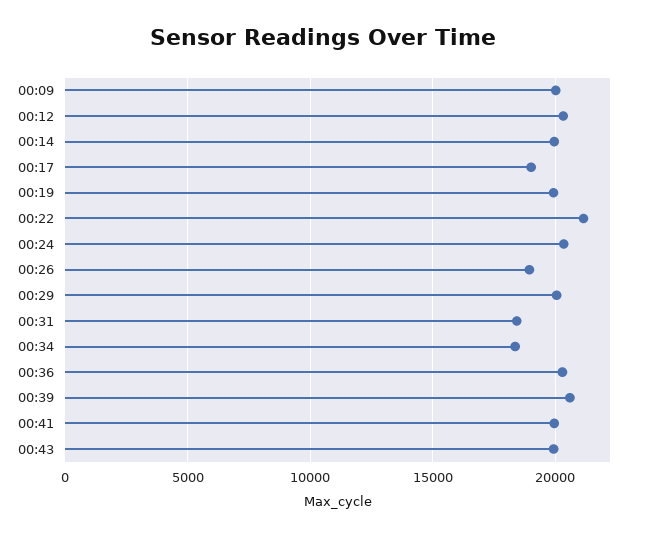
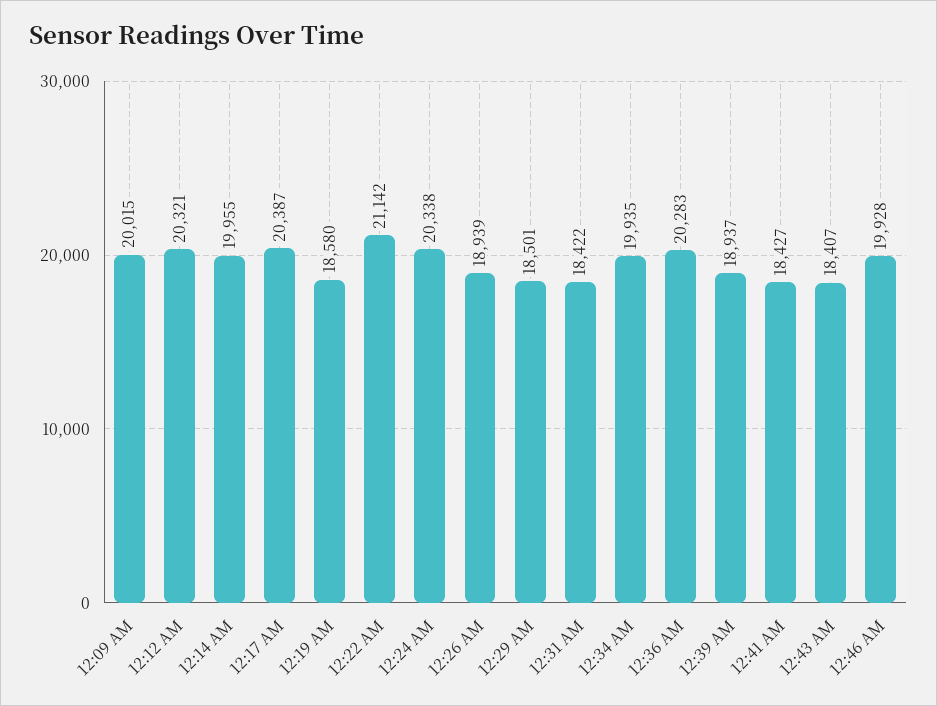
00:17: 19000 -> 20387
00:19: 20000 -> 18580
00:29: 20000 -> 18501
00:34: 18500 -> 19935
00:39: 20500 -> 18937
00:41: 20000 -> 18427
00:43: 20000 -> 18407
12:46 AM: none -> 19928

